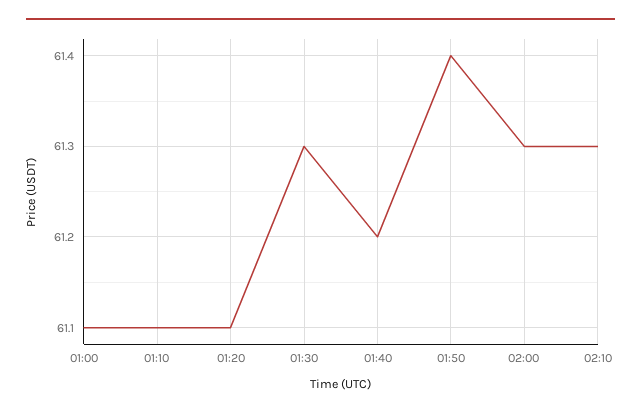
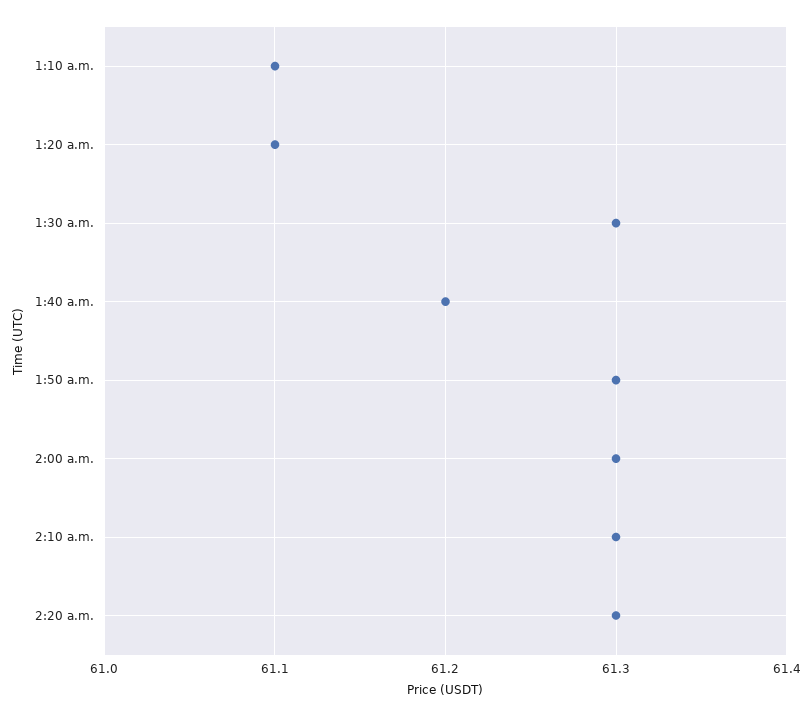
01:00: 61.1 -> none
01:50: 61.4 -> 61.3
2:20 a.m.: none -> 61.3

